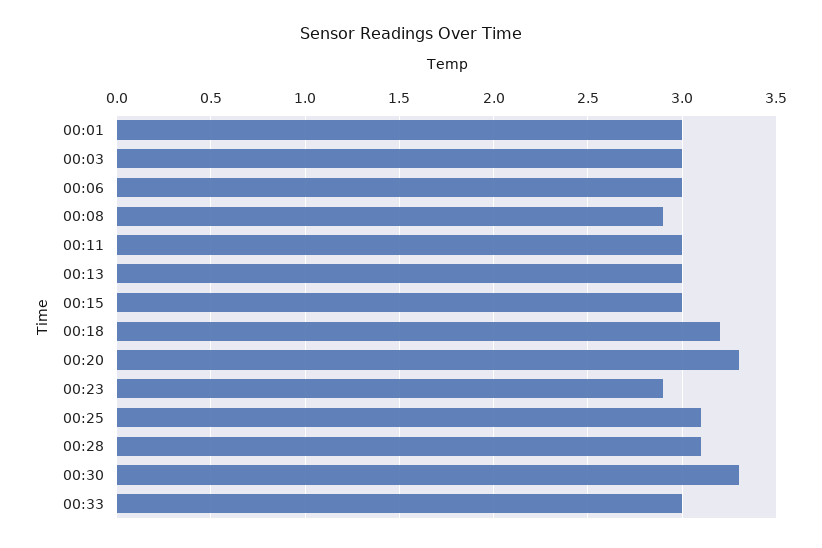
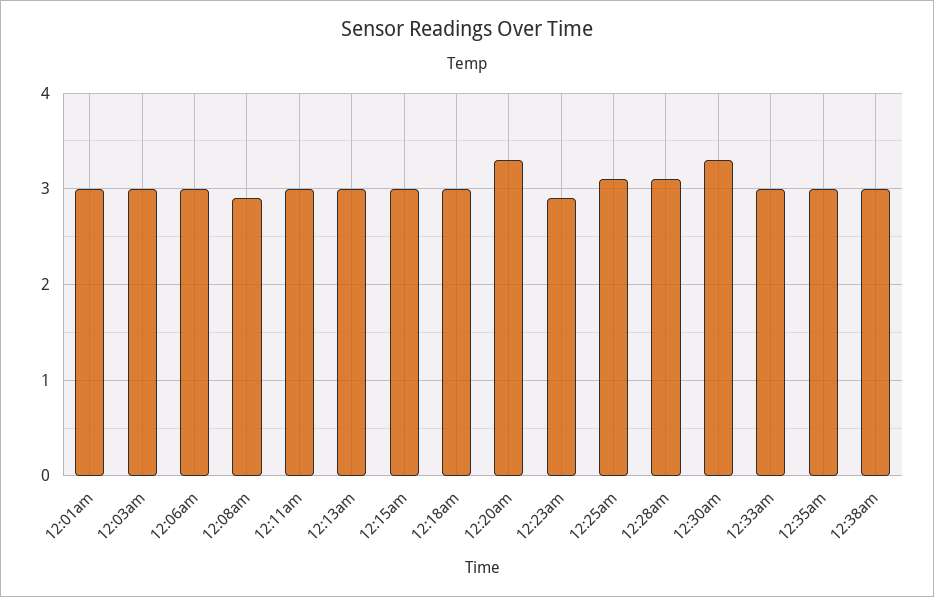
00:18: 3.2 -> 3
12:35am: none -> 3
12:38am: none -> 3

